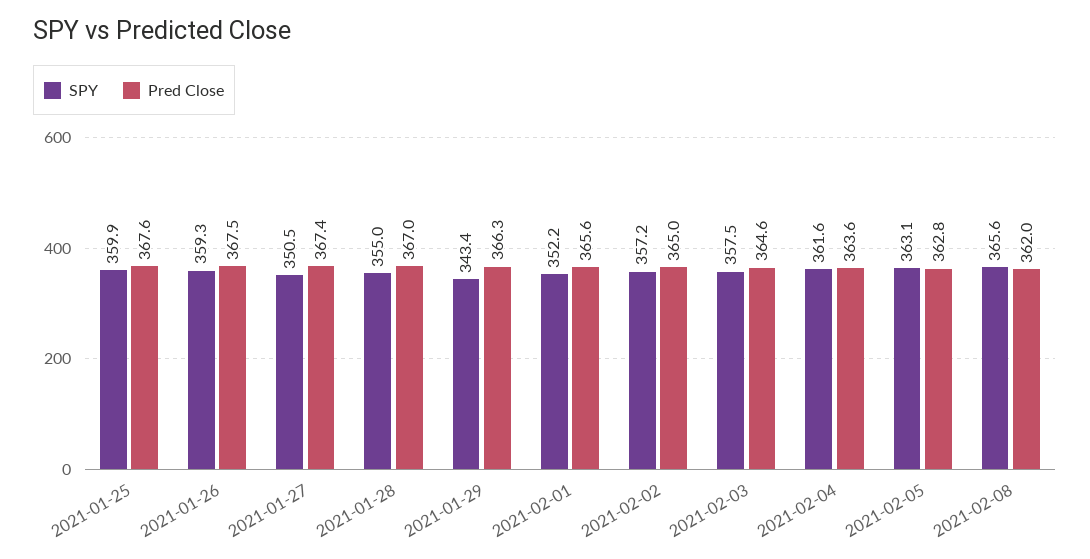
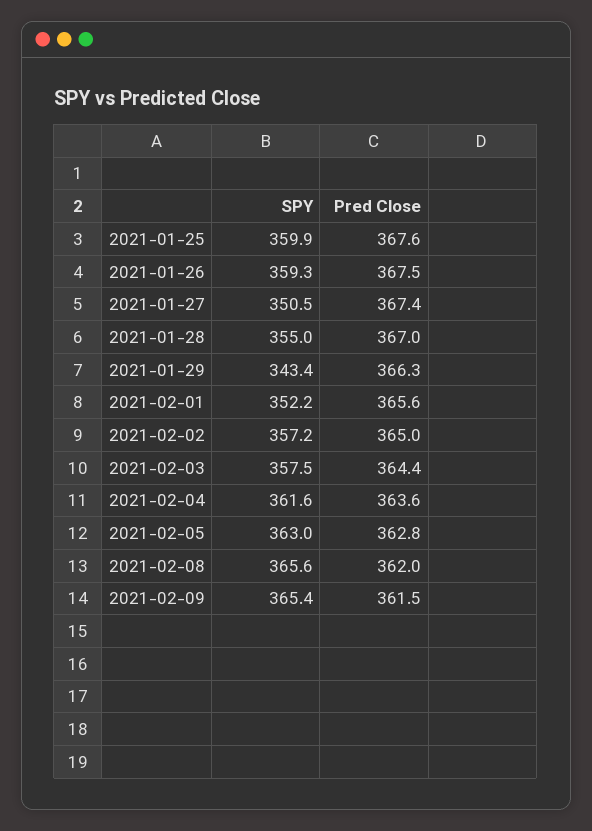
Pred Close, 2021-02-03: 364.6 -> 364.4
SPY, 2021-02-05: 363.1 -> 363
SPY, 2021-02-09: none -> 365.4
Pred Close, 2021-02-09: none -> 361.5

